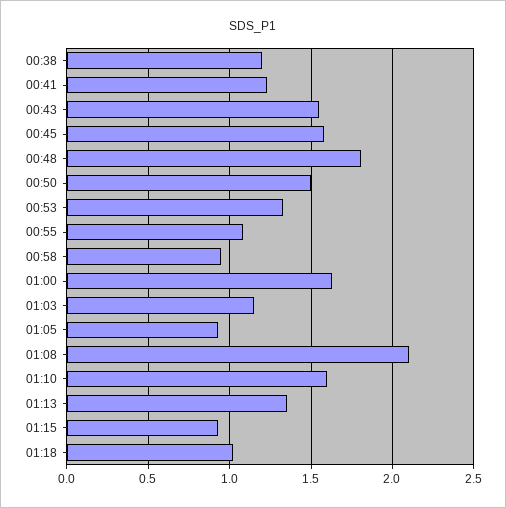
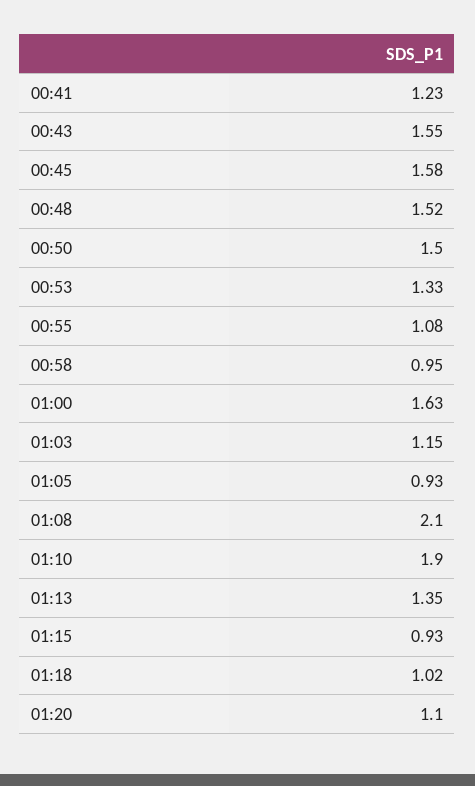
00:38: 1.2 -> none
00:48: 1.8 -> 1.52
01:10: 1.6 -> 1.9
01:20: none -> 1.1

